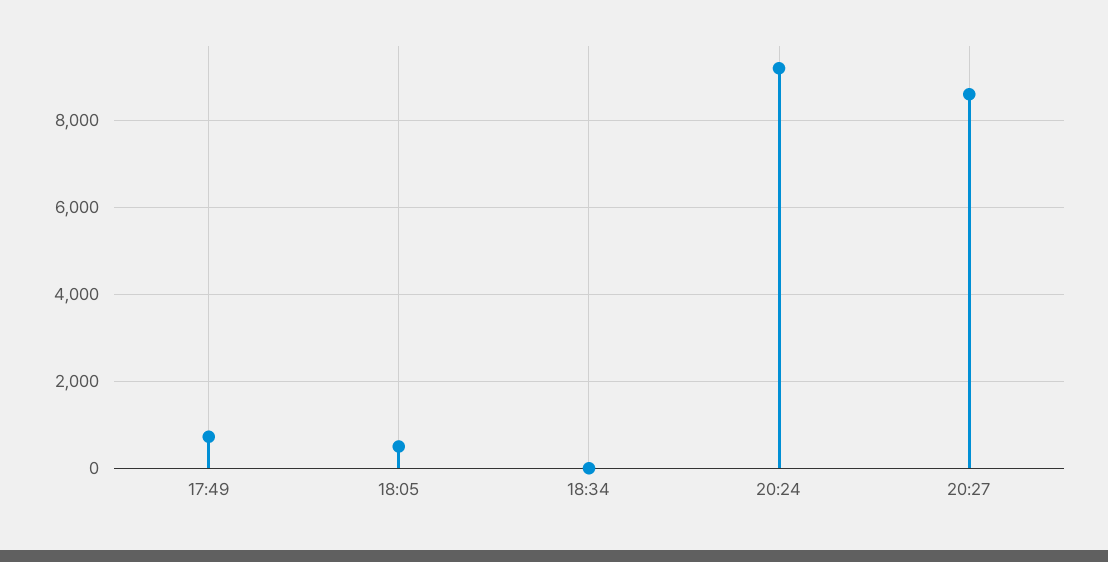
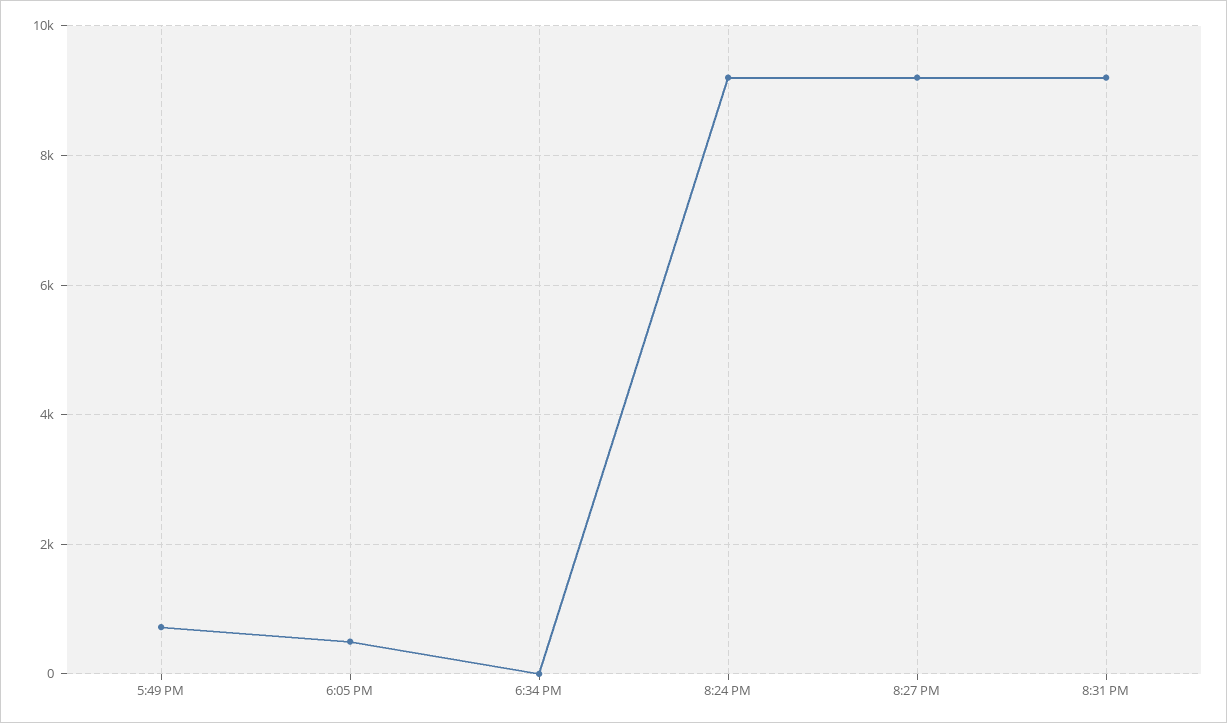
20:27: 8600 -> 9200
8:31 PM: none -> 9200

